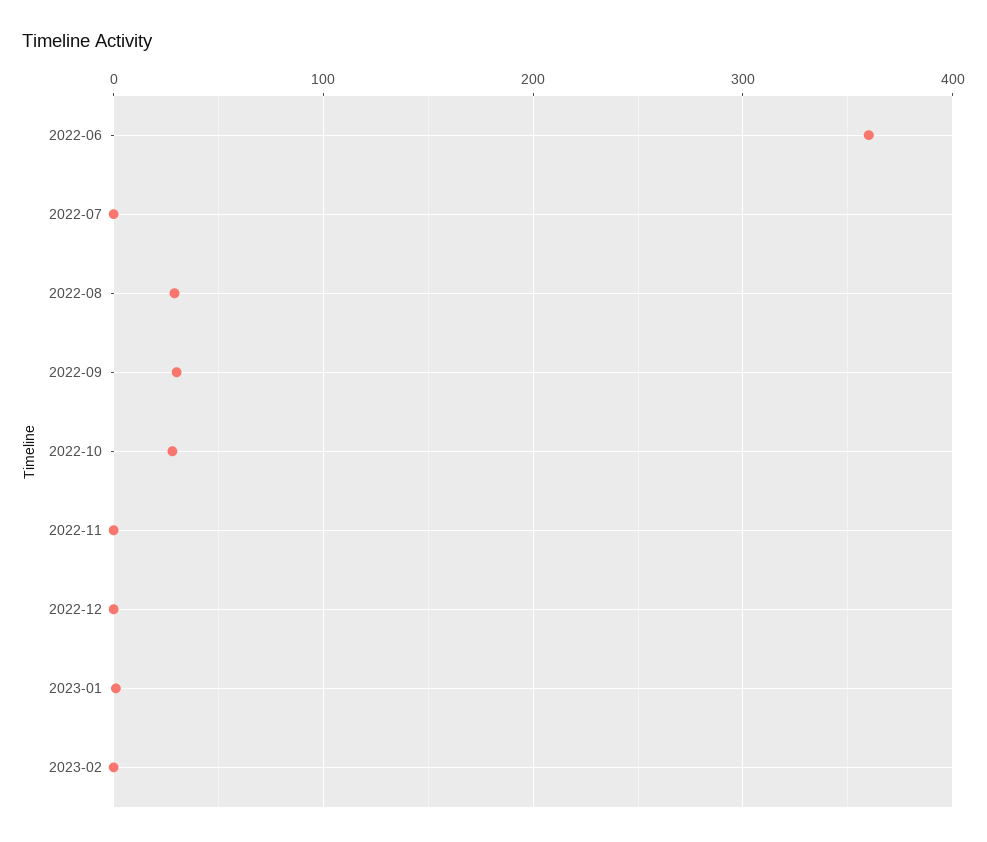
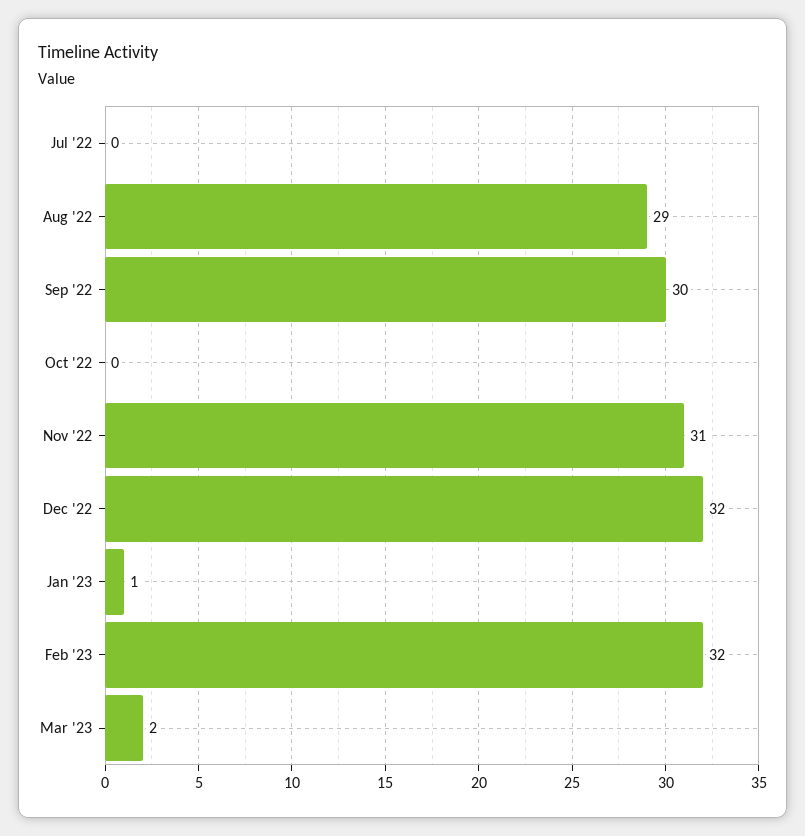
2022-06: 360 -> none
2022-10: 30 -> 0
2022-11: 0 -> 31
2022-12: 0 -> 32
2023-02: 0 -> 32
Mar '23: none -> 2

